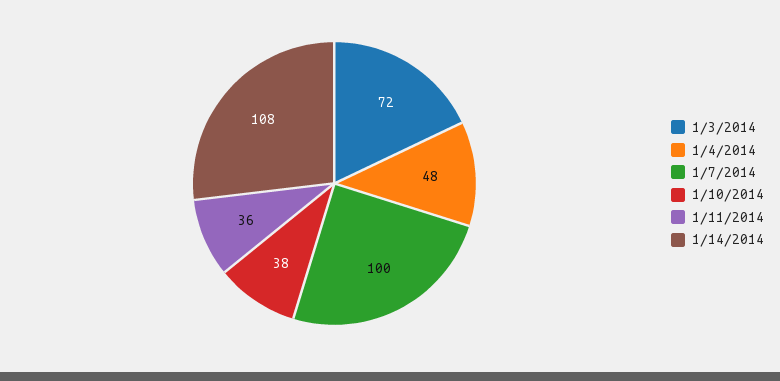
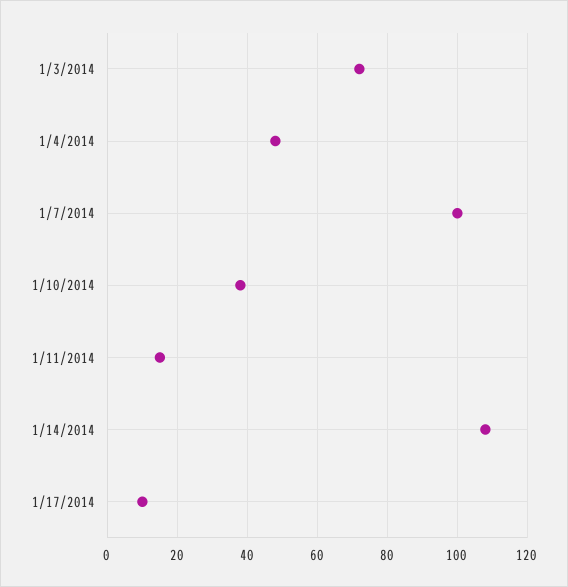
1/11/2014: 36 -> 15
1/17/2014: none -> 10

